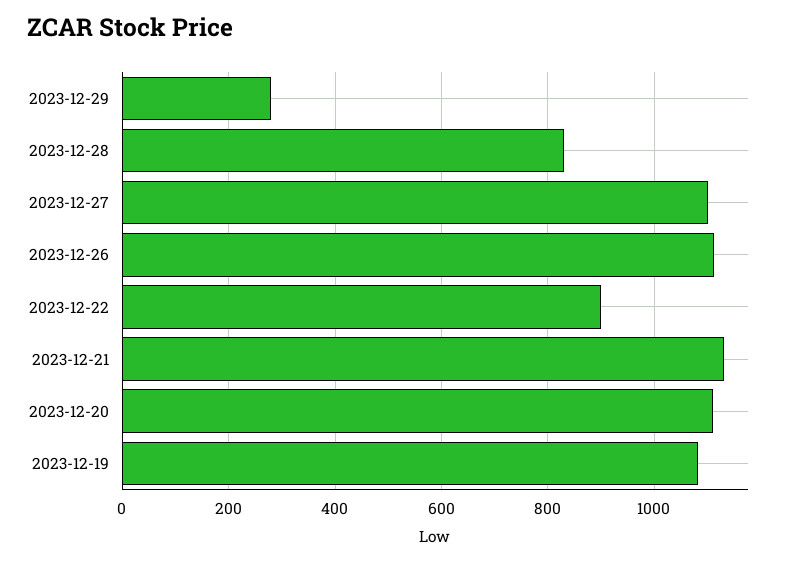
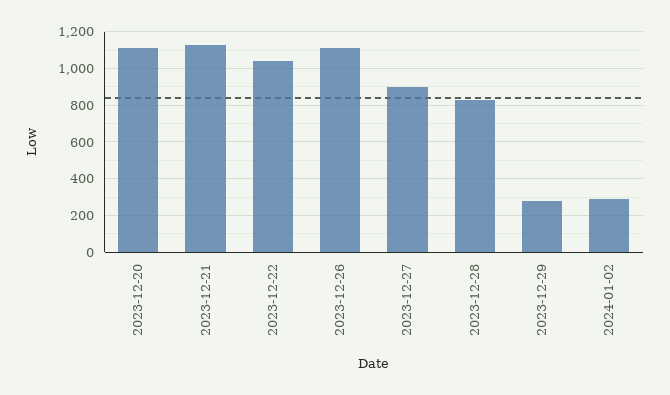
2023-12-27: 1100 -> 900
2023-12-22: 900 -> 1050
2023-12-19: 1080 -> none
2024-01-02: none -> 300

